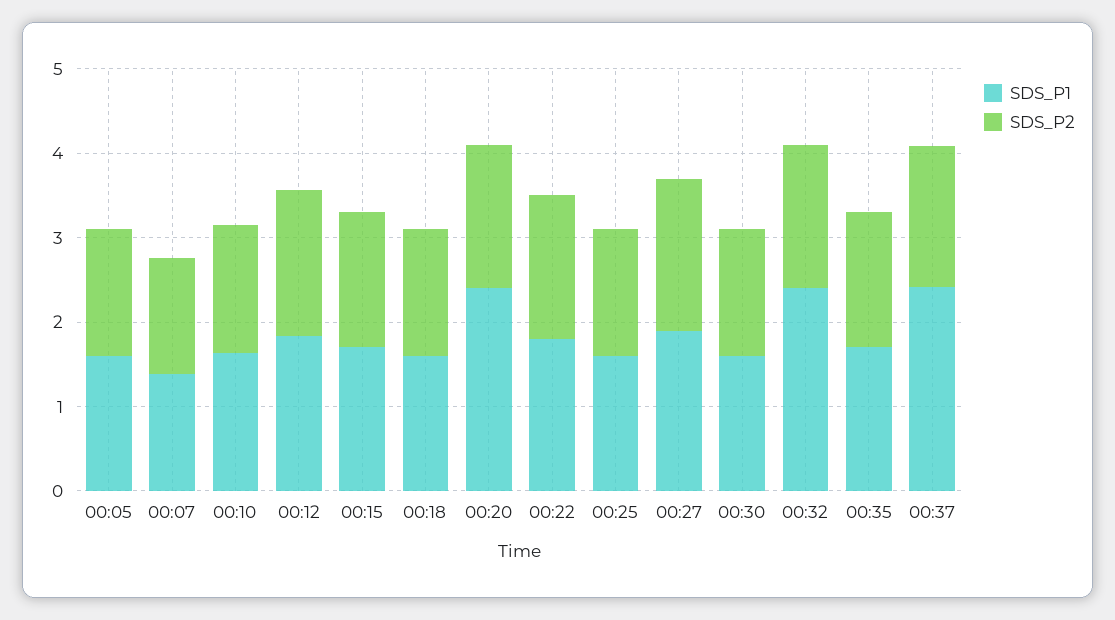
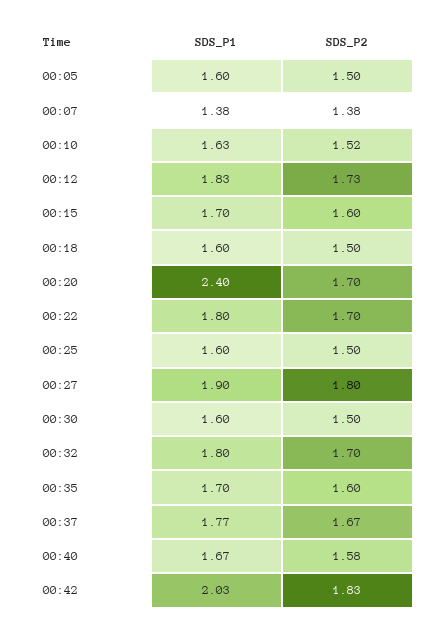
SDS_P1, 00:32: 2.4 -> 1.8
SDS_P1, 00:37: 2.4 -> 1.77
SDS_P1, 00:40: none -> 1.67
SDS_P2, 00:40: none -> 1.58
SDS_P1, 00:42: none -> 2.03
SDS_P2, 00:42: none -> 1.83

